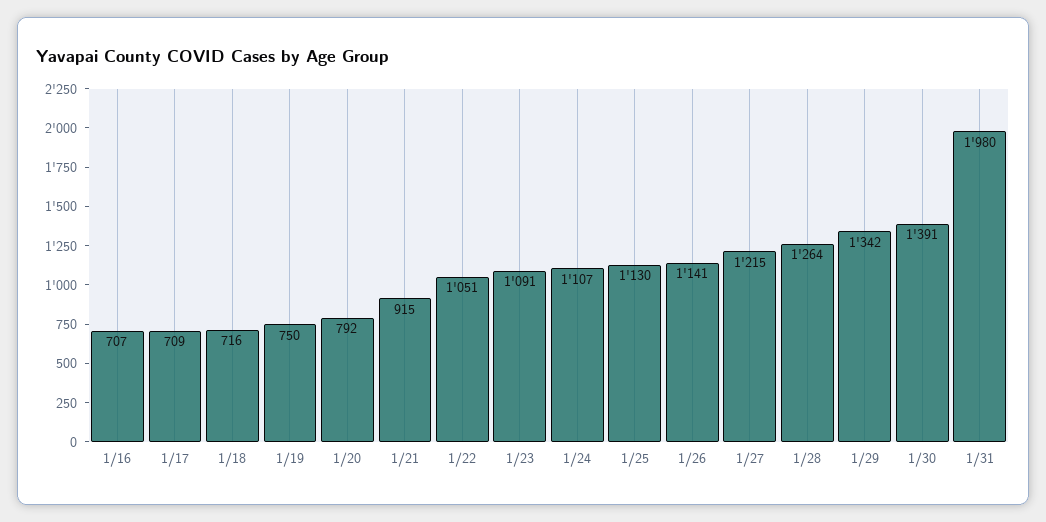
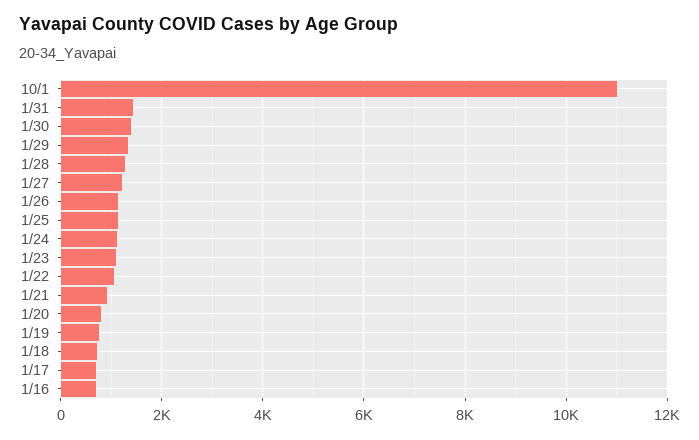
1/31: 1980 -> 1400
10/1: none -> 11000

